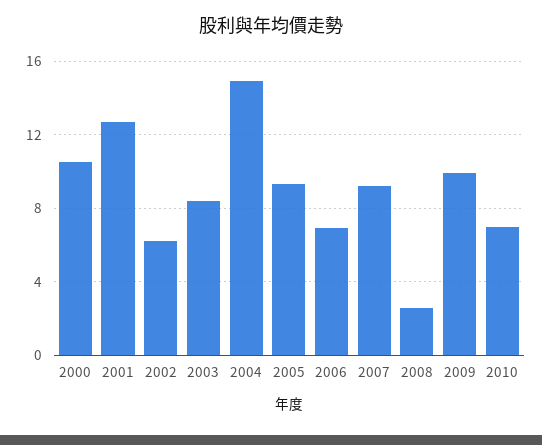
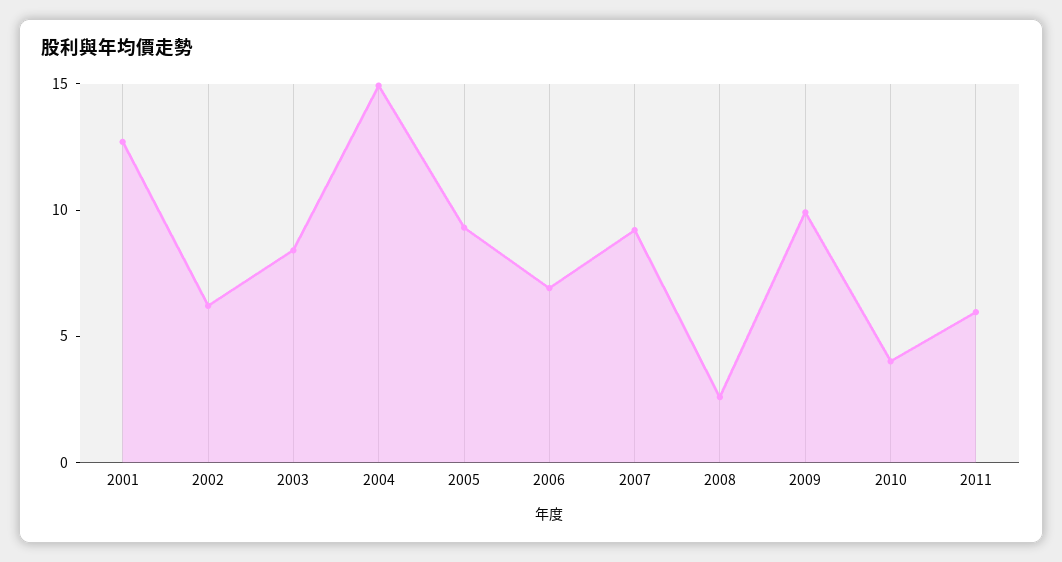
2000: 10.5 -> none
2010: 7 -> 4
2011: none -> 6

